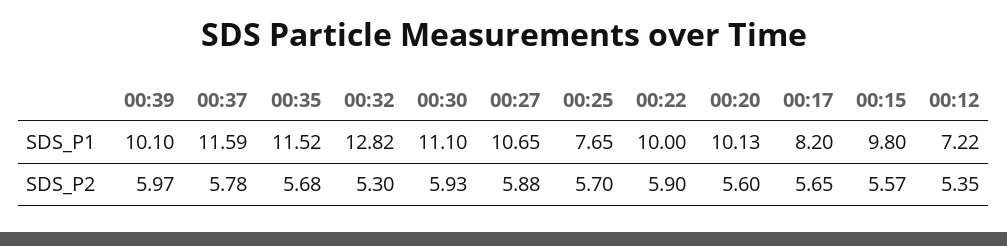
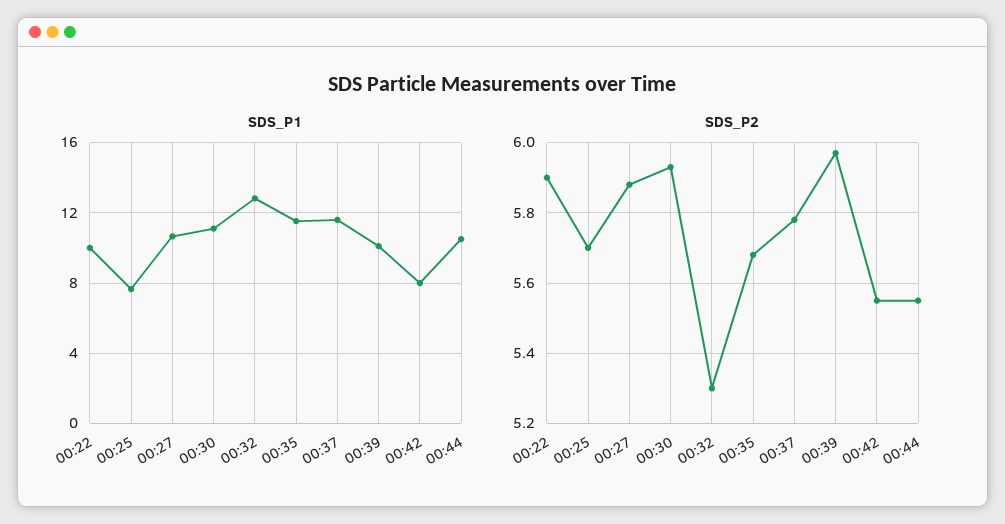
SDS_P1, 00:20: 10.13 -> none
SDS_P1, 00:17: 8.2 -> none
SDS_P1, 00:15: 9.8 -> none
SDS_P1, 00:12: 7.22 -> none
SDS_P2, 00:20: 5.6 -> none
SDS_P2, 00:17: 5.65 -> none
SDS_P2, 00:15: 5.57 -> none
SDS_P2, 00:12: 5.35 -> none
SDS_P1, 00:42: none -> 8
SDS_P1, 00:44: none -> 10.5
SDS_P2, 00:42: none -> 5.55
SDS_P2, 00:44: none -> 5.55

